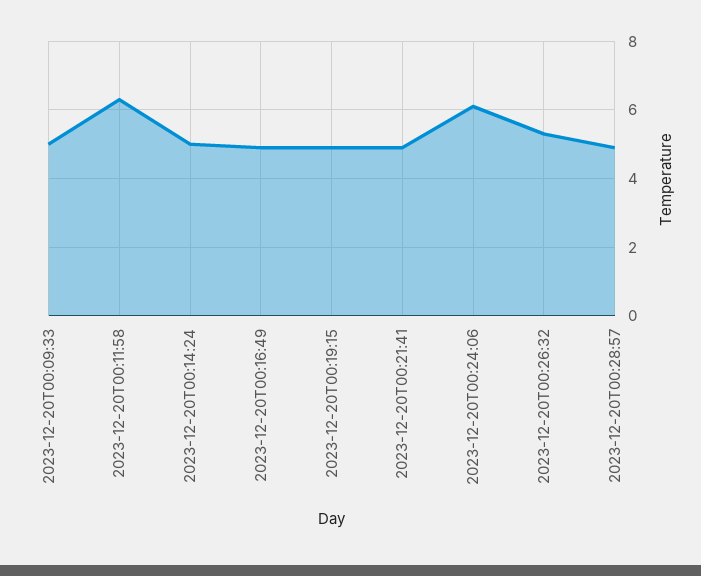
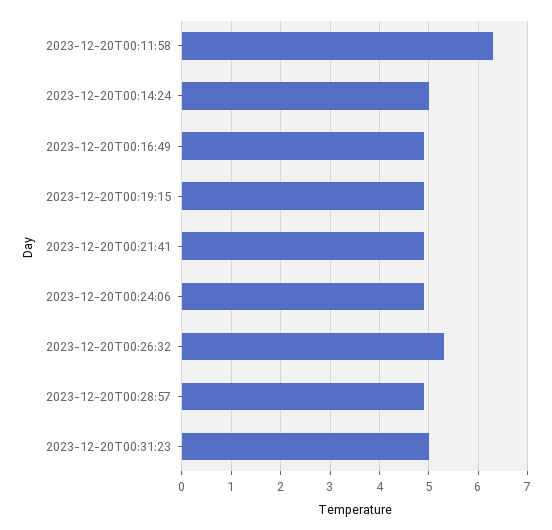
2023-12-20T00:09:33: 5 -> none
2023-12-20T00:24:06: 6 -> 5
2023-12-20T00:31:23: none -> 5

